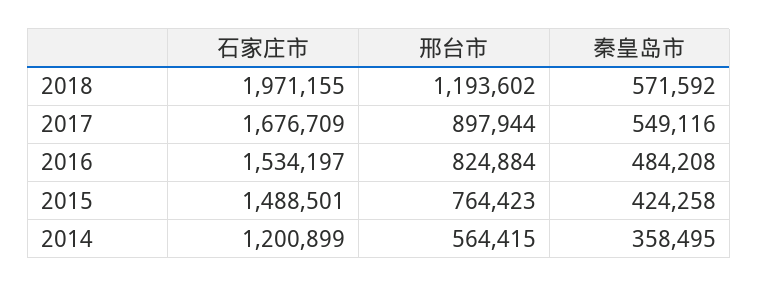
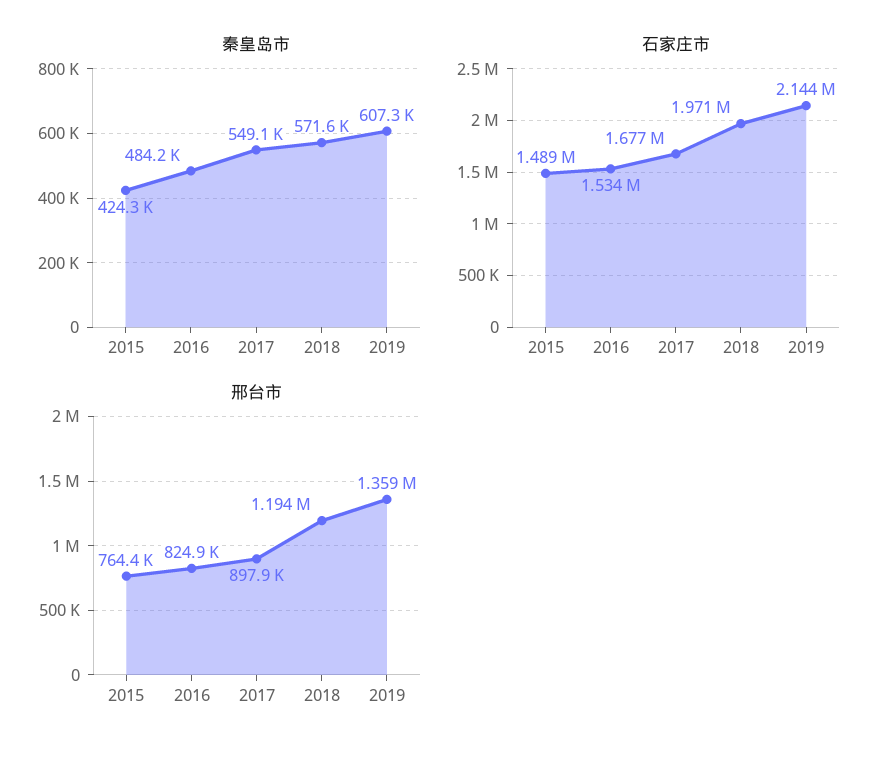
石家庄市, 2014: 1200899 -> none
邢台市, 2014: 564415 -> none
秦皇岛市, 2014: 358495 -> none
秦皇岛市, 2019: none -> 607300
石家庄市, 2019: none -> 2144000
邢台市, 2019: none -> 1359000

